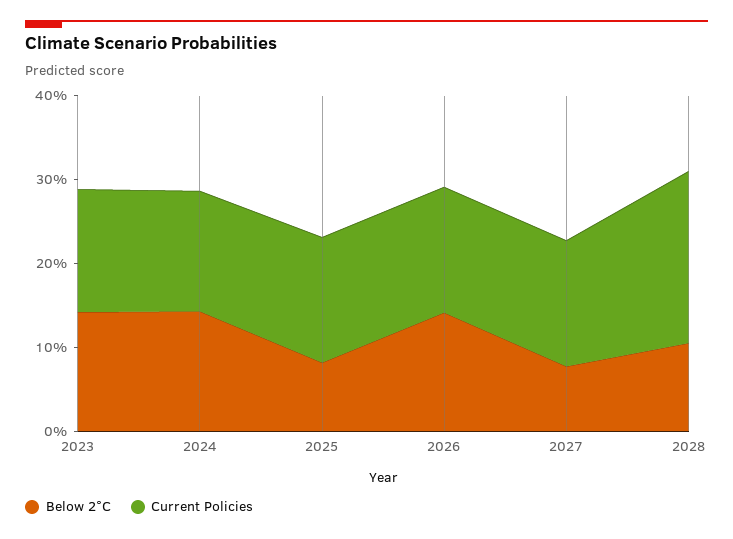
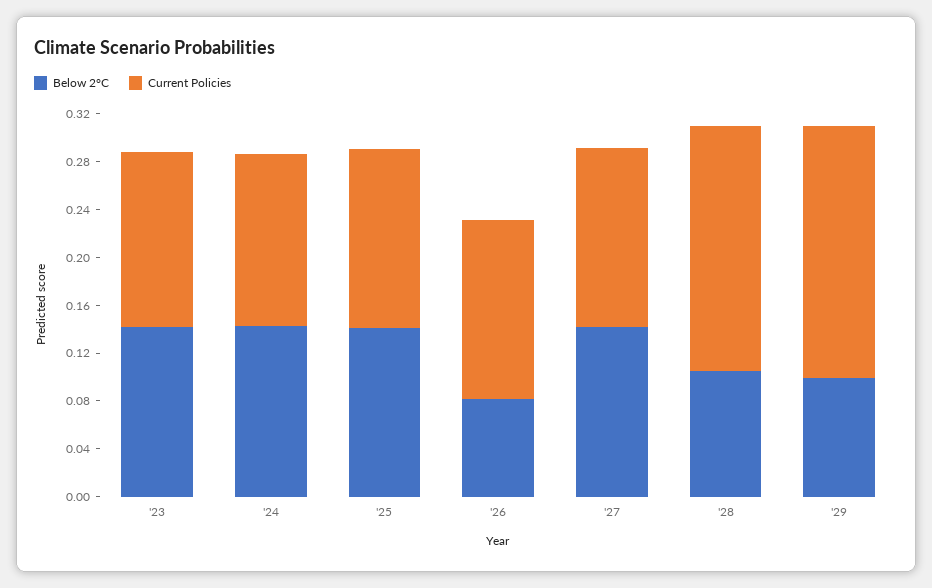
Below 2°C, 2025: 0.08 -> 0.14
Below 2°C, 2026: 0.14 -> 0.08
Below 2°C, 2027: 0.08 -> 0.14
Below 2°C, '29: none -> 0.1
Current Policies, '29: none -> 0.21

